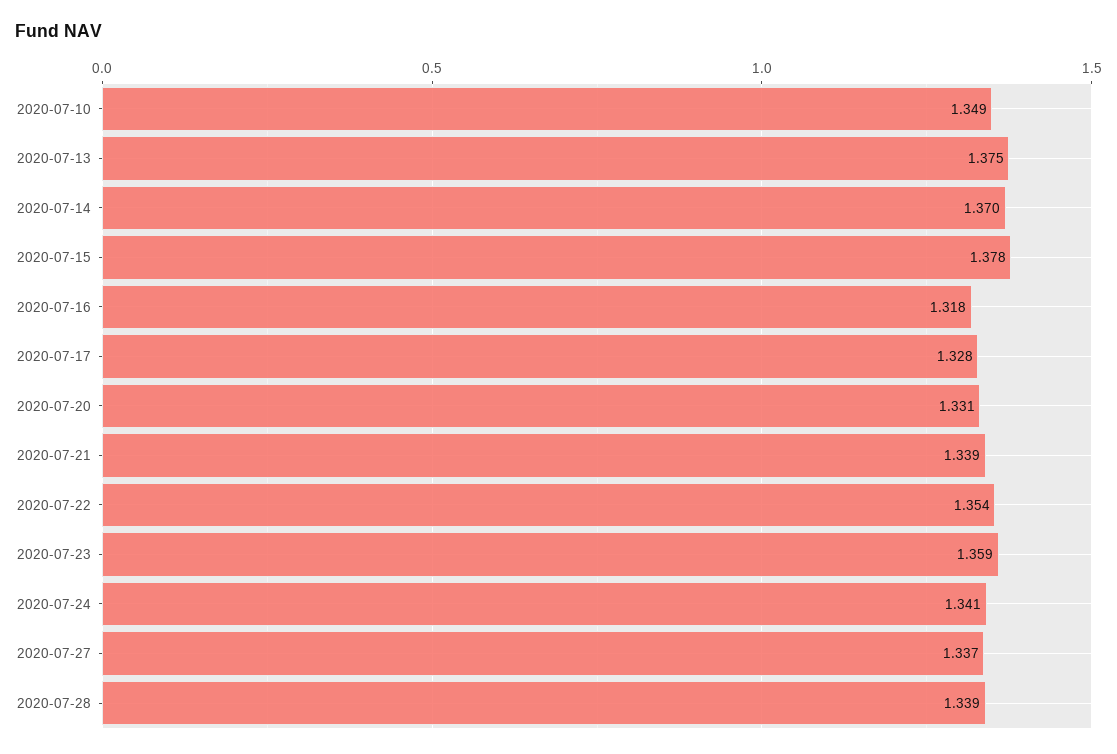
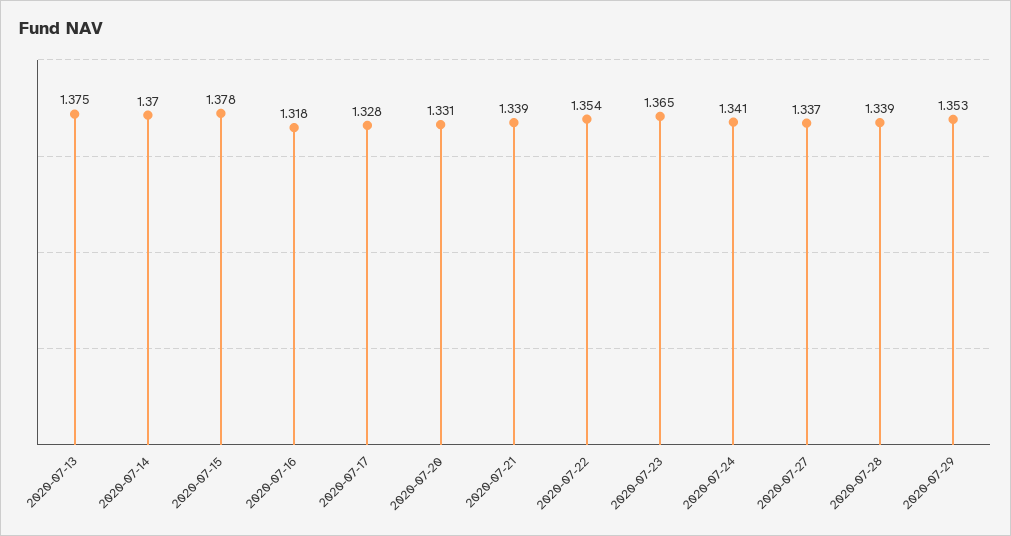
2020-07-10: 1.349 -> none
2020-07-23: 1.359 -> 1.365
2020-07-29: none -> 1.353

